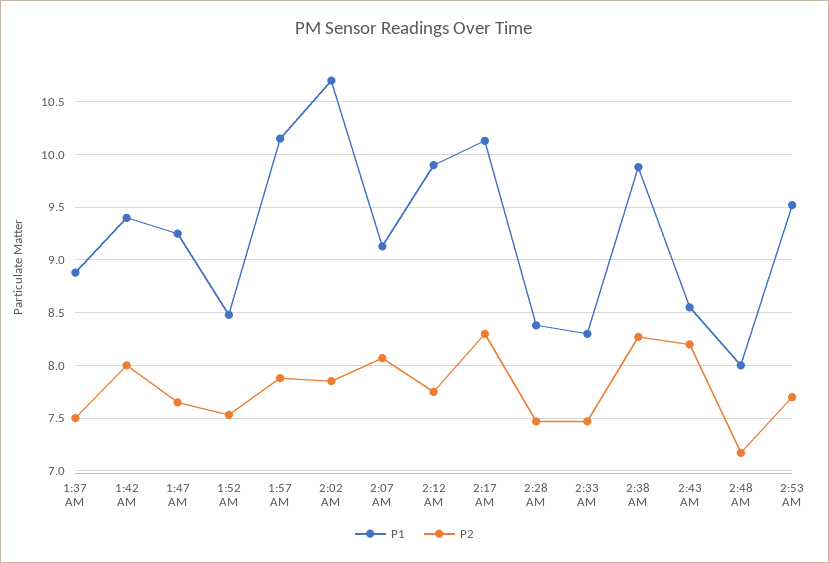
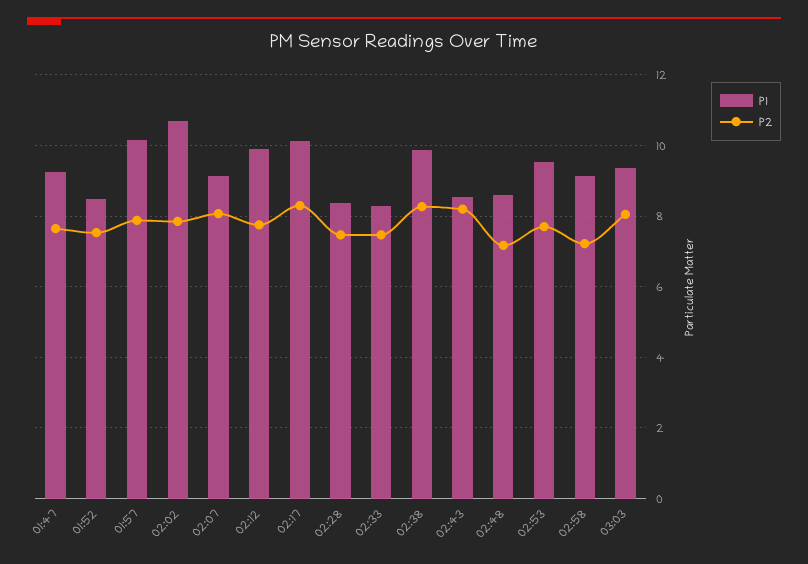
P1, 1:37 AM: 8.9 -> none
P2, 1:37 AM: 7.5 -> none
P1, 1:42 AM: 9.4 -> none
P2, 1:42 AM: 8 -> none
P1, 2:48 AM: 8 -> 8.6
P1, 02:58: none -> 9.2
P2, 02:58: none -> 7.2
P1, 03:03: none -> 9.4
P2, 03:03: none -> 8

